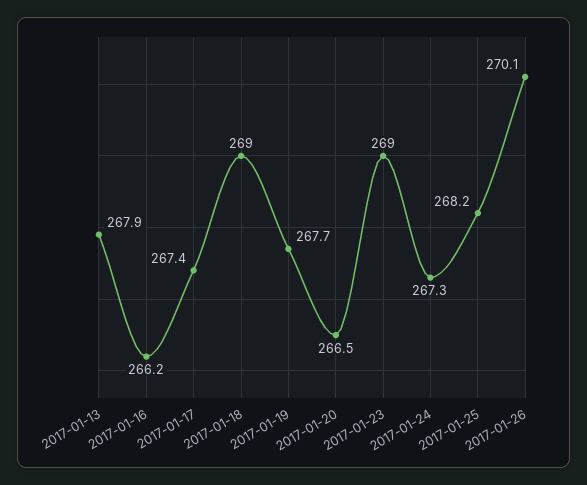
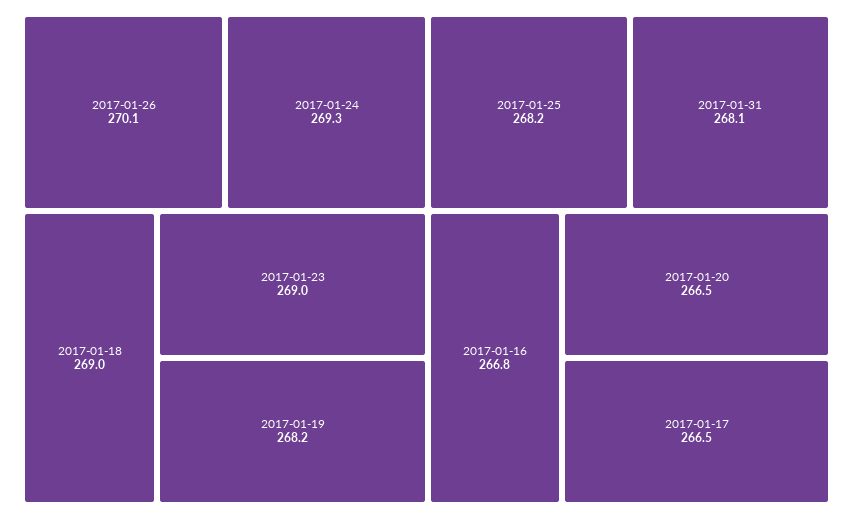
2017-01-13: 267.9 -> none
2017-01-16: 266.2 -> 266.8
2017-01-17: 267.4 -> 266.5
2017-01-19: 267.7 -> 268.2
2017-01-24: 267.3 -> 269.3
2017-01-31: none -> 268.1

